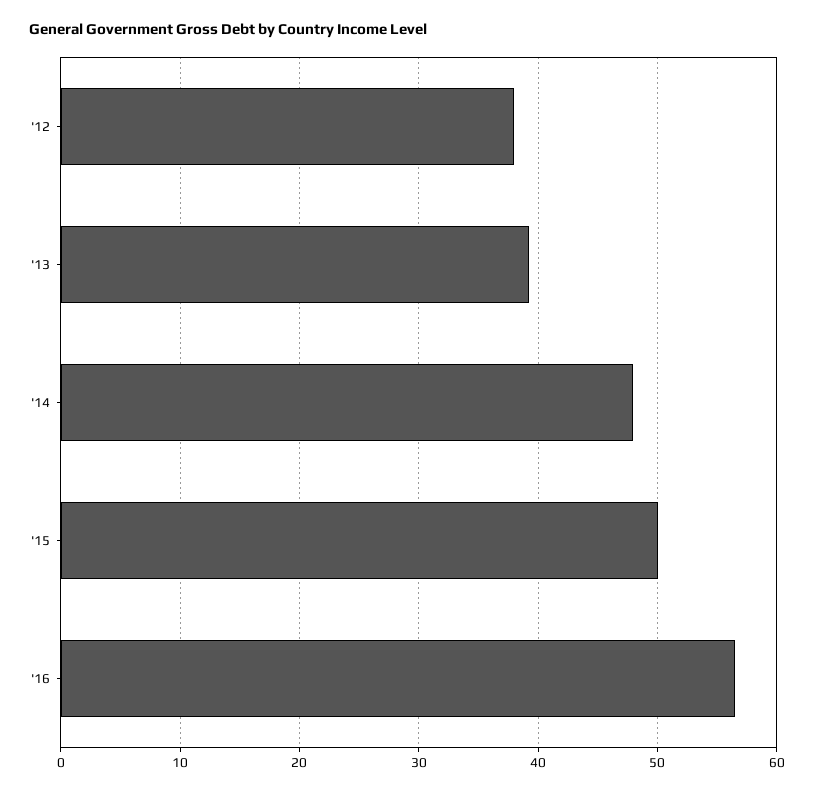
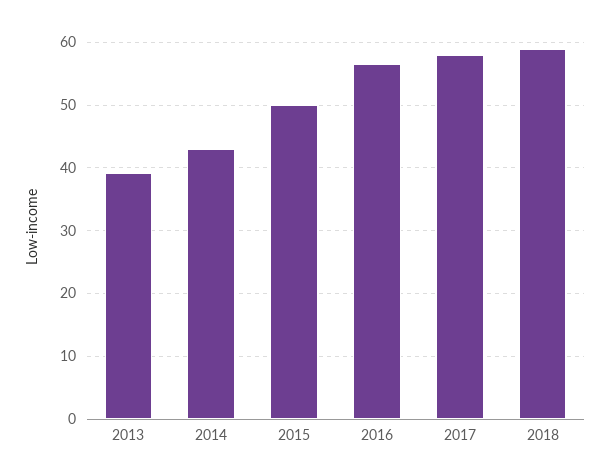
'12: 38 -> none
'14: 48 -> 43
2017: none -> 58
2018: none -> 59

